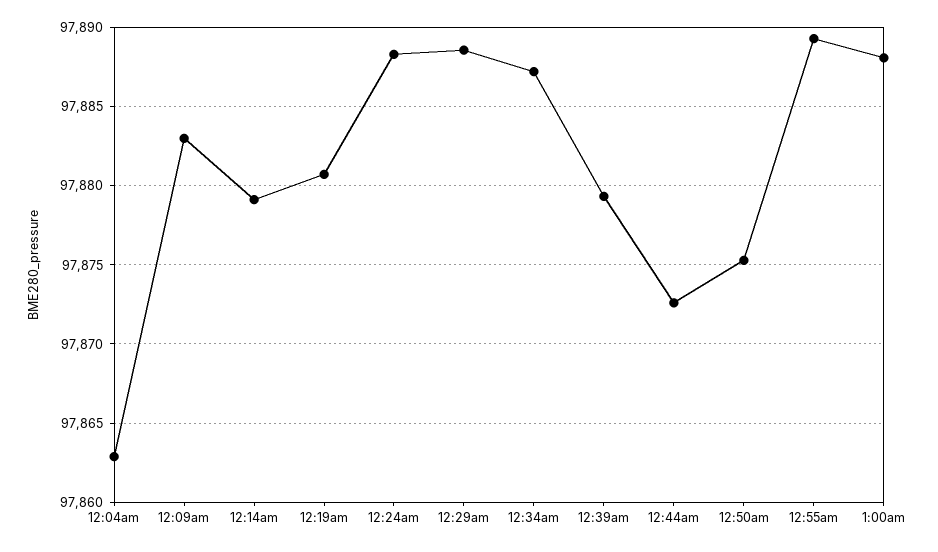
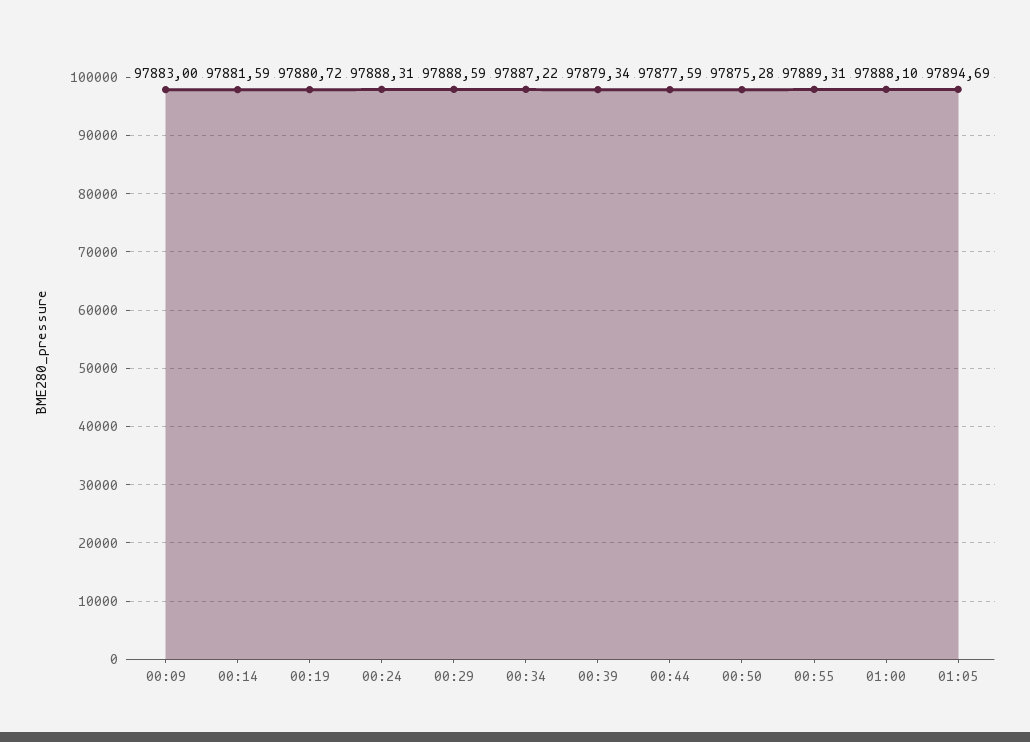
12:04am: 97863 -> none
12:14am: 97879 -> 97881.59
12:44am: 97872.5 -> 97877.59
01:05: none -> 97894.69

